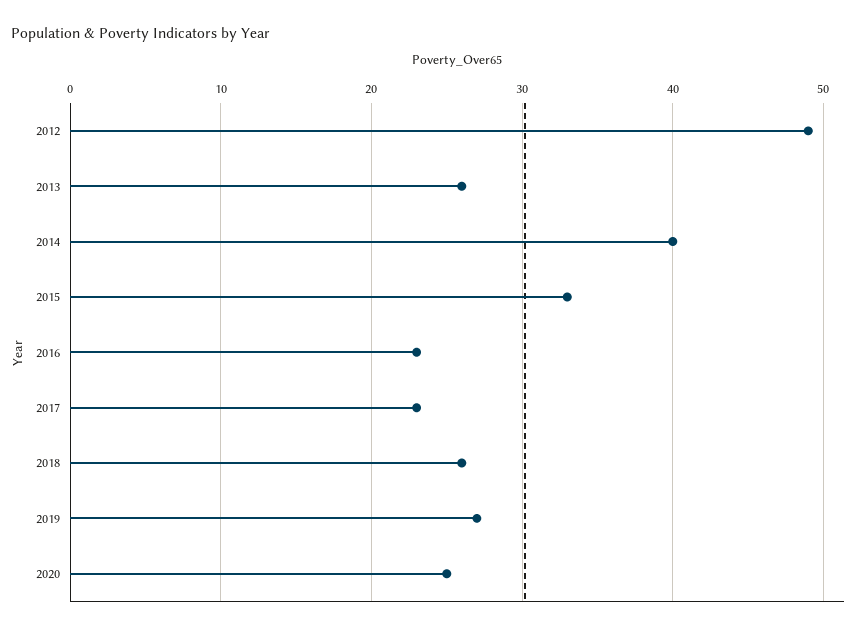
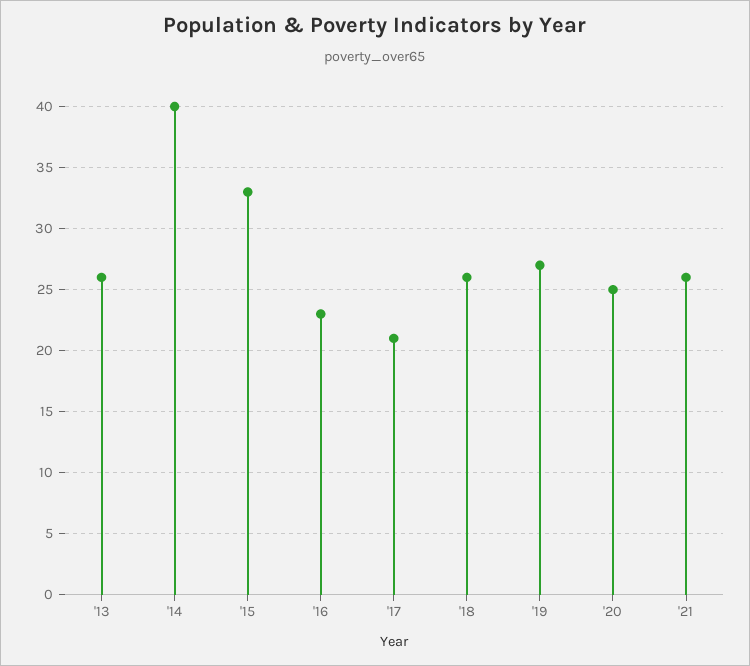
2012: 49 -> none
2017: 23 -> 21
'21: none -> 26

